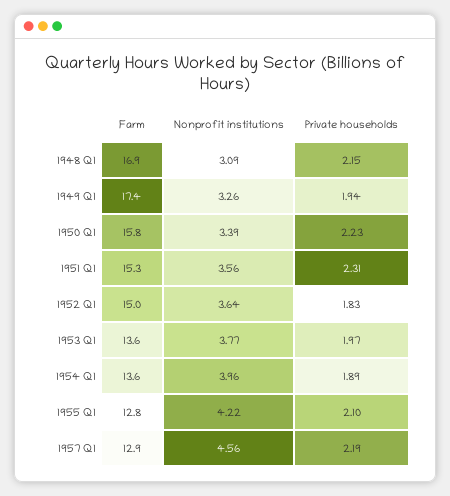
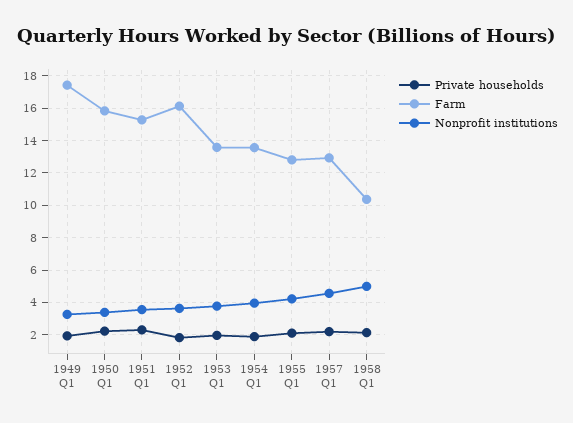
Farm, 1948 Q1: 16.9 -> none
Nonprofit institutions, 1948 Q1: 3.09 -> none
Private households, 1948 Q1: 2.15 -> none
Farm, 1952 Q1: 15 -> 16
Private households, 1958 Q1: none -> 2
Farm, 1958 Q1: none -> 10.5
Nonprofit institutions, 1958 Q1: none -> 5

